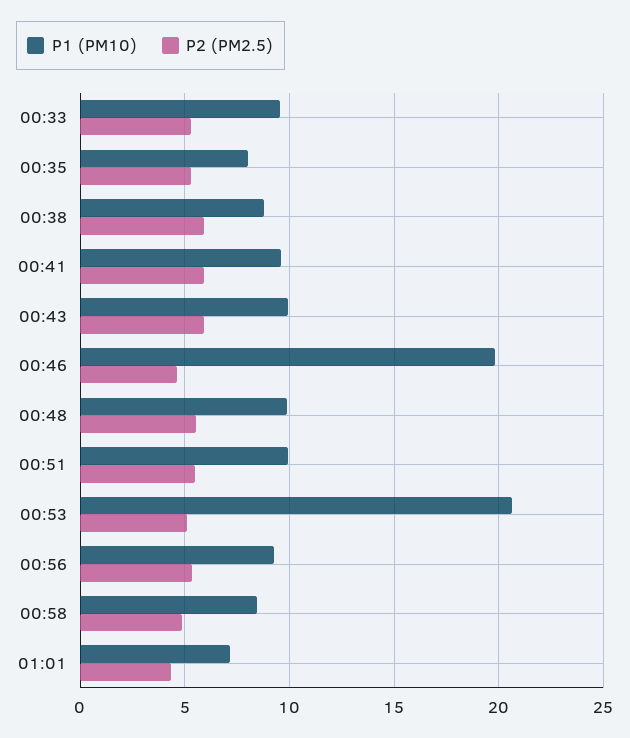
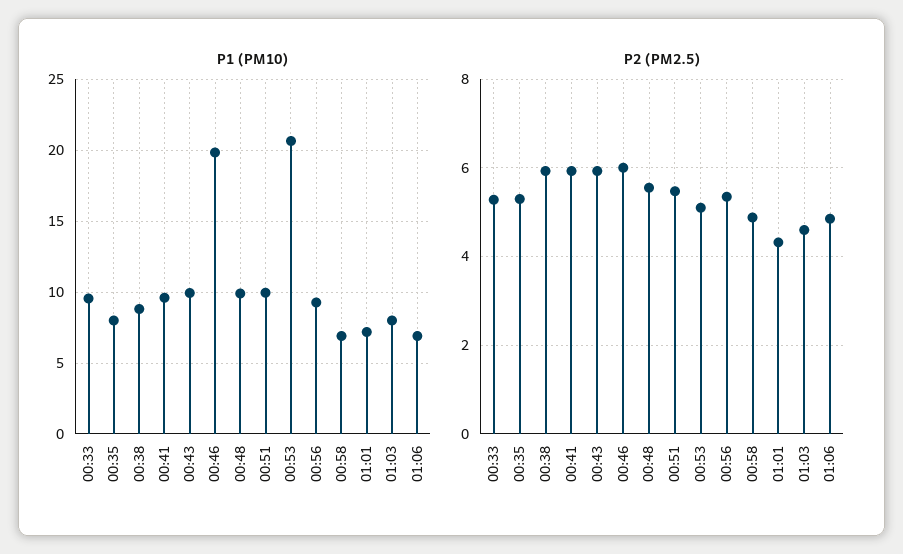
P2 (PM2.5), 00:46: 4.5 -> 6
P1 (PM10), 00:58: 8.5 -> 7
P1 (PM10), 01:03: none -> 8
P1 (PM10), 01:06: none -> 7
P2 (PM2.5), 01:03: none -> 4.6
P2 (PM2.5), 01:06: none -> 4.8

